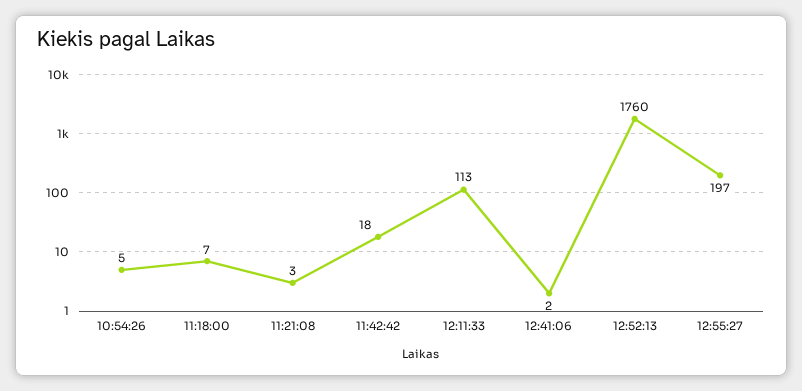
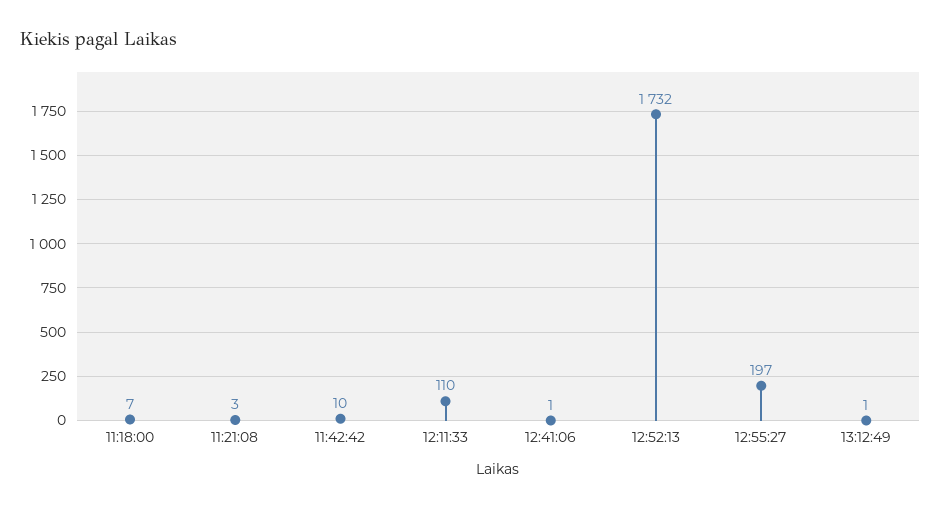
10:54:26: 5 -> none
11:42:42: 18 -> 10
12:11:33: 113 -> 110
12:41:06: 2 -> 1
12:52:13: 1760 -> 1732
13:12:49: none -> 1

